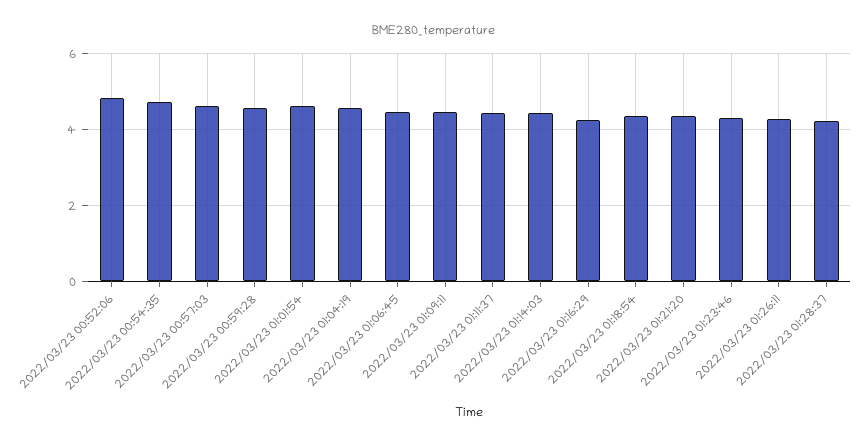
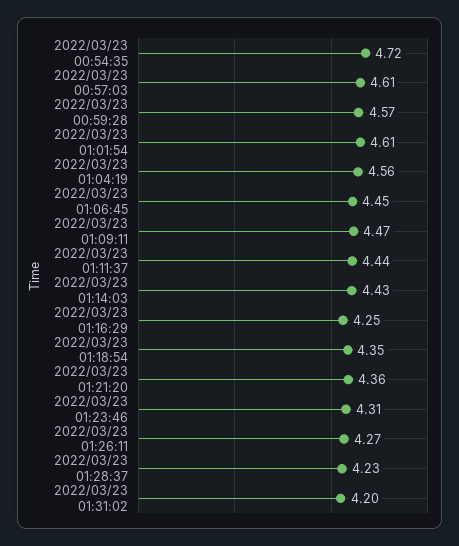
2022/03/23 00:52:06: 4.8 -> none
2022/03/23 01:31:02: none -> 4.2

